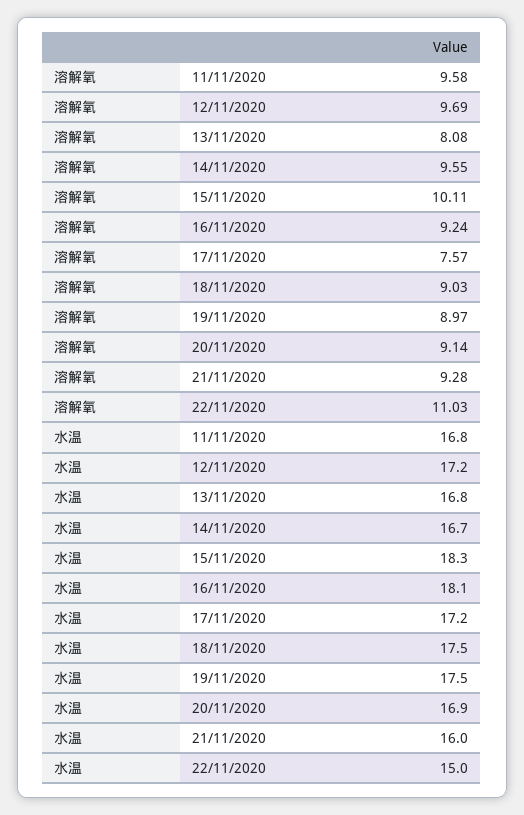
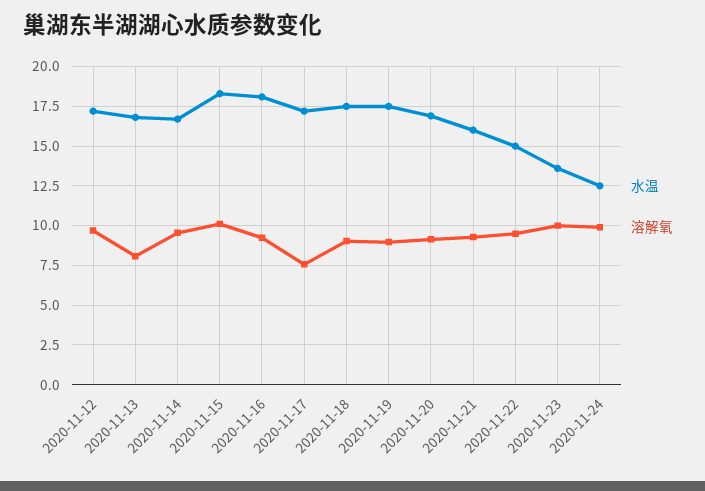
溶解氧, 11/11/2020: 9.58 -> none
溶解氧, 22/11/2020: 11.03 -> 9.5
水温, 11/11/2020: 16.8 -> none
水温, 2020-11-23: none -> 13.5
溶解氧, 2020-11-23: none -> 10
水温, 2020-11-24: none -> 12.5
溶解氧, 2020-11-24: none -> 10

